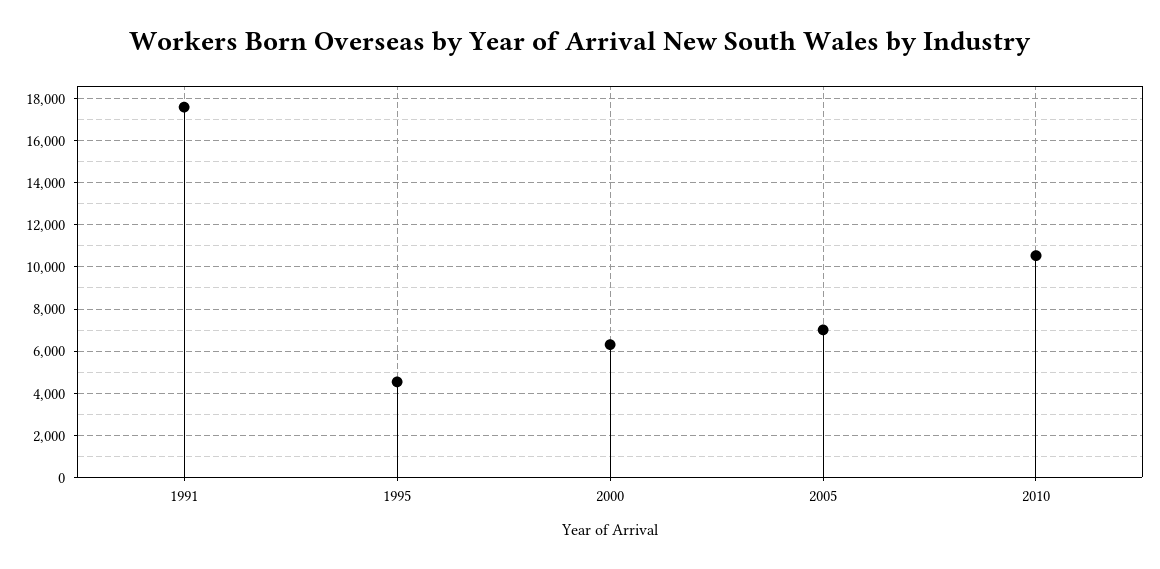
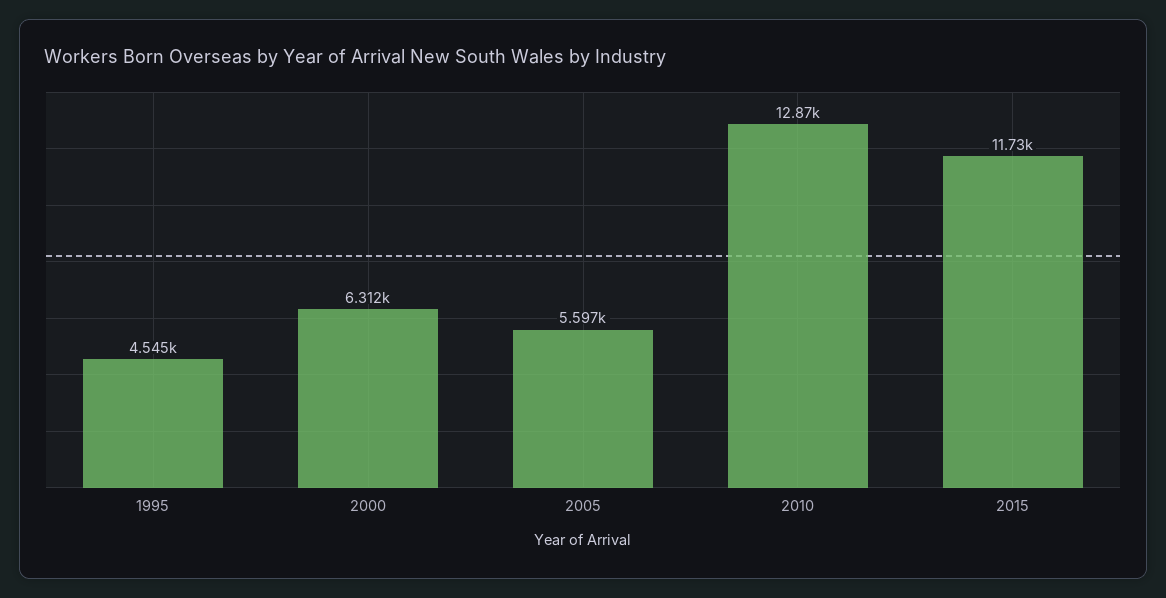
1991: 17500 -> none
2005: 7000 -> 5597
2010: 10500 -> 12870
2015: none -> 11730

